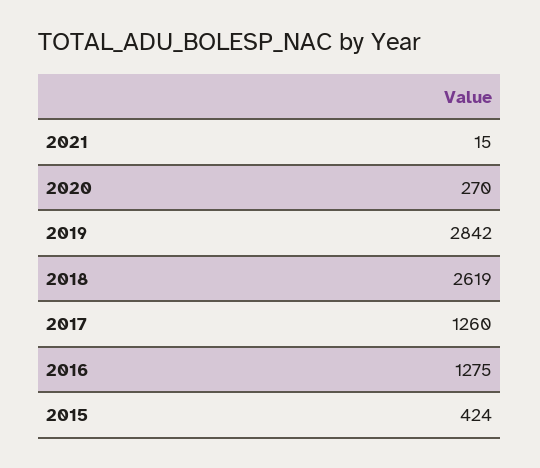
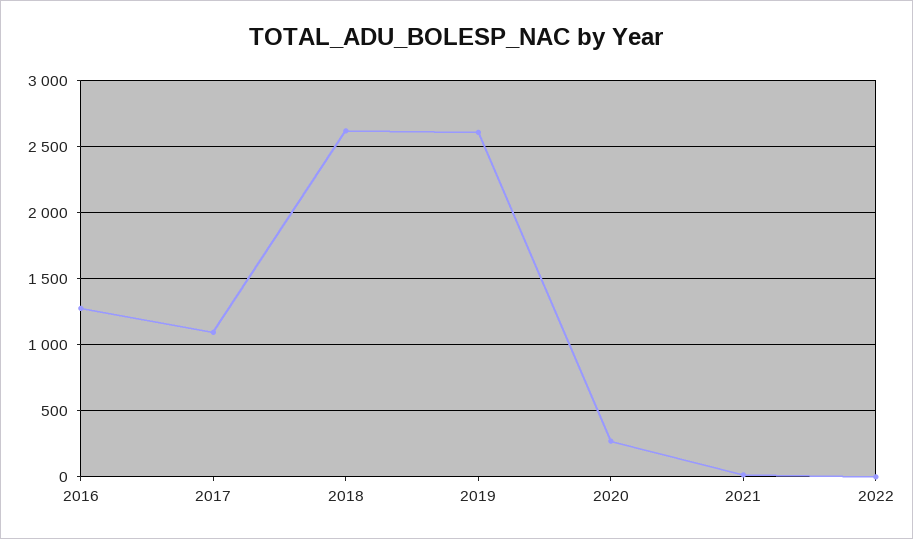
2019: 2842 -> 2600
2017: 1260 -> 1100
2015: 424 -> none
2022: none -> 0

